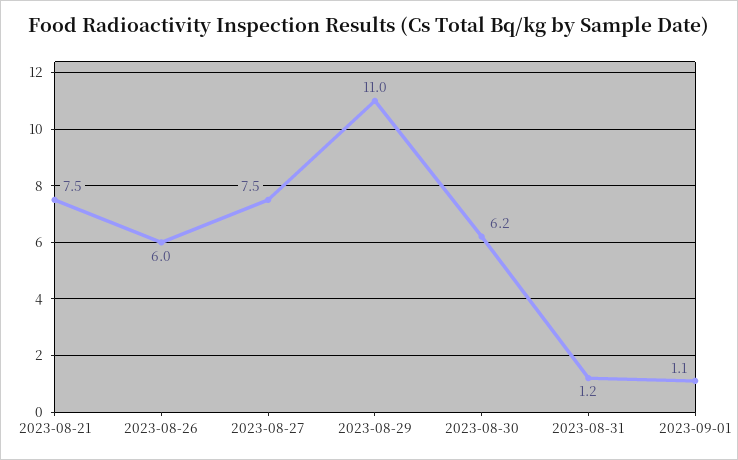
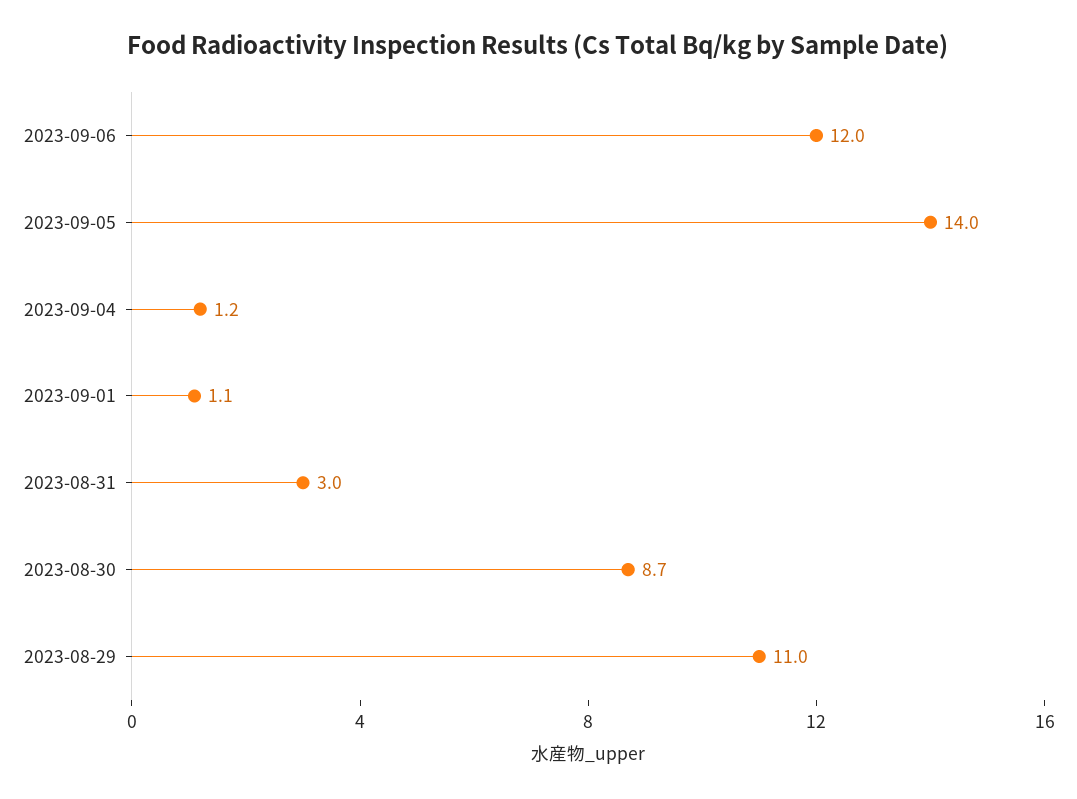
2023-08-21: 7.5 -> none
2023-08-26: 6 -> none
2023-08-27: 7.5 -> none
2023-08-30: 6.2 -> 8.7
2023-08-31: 1.2 -> 3
2023-09-06: none -> 12
2023-09-05: none -> 14
2023-09-04: none -> 1.2

